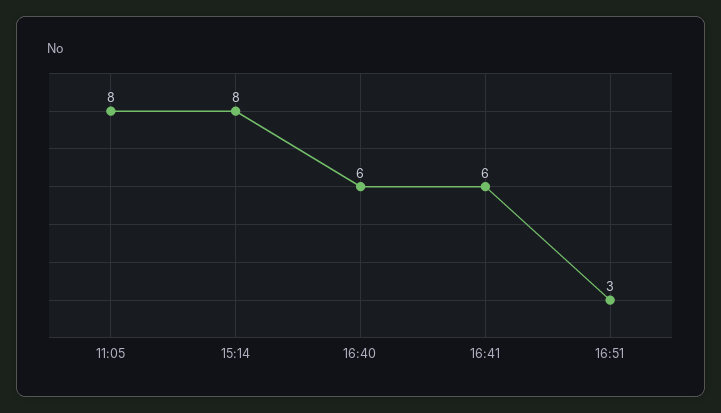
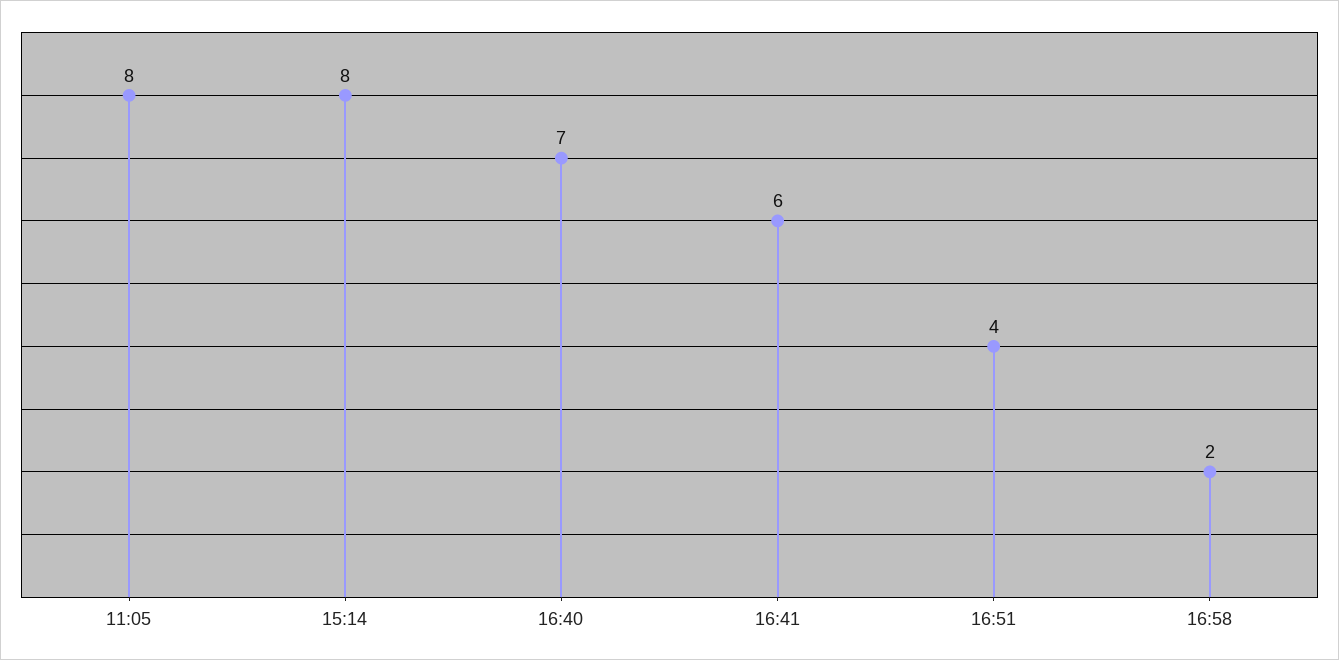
16:40: 6 -> 7
16:51: 3 -> 4
16:58: none -> 2

